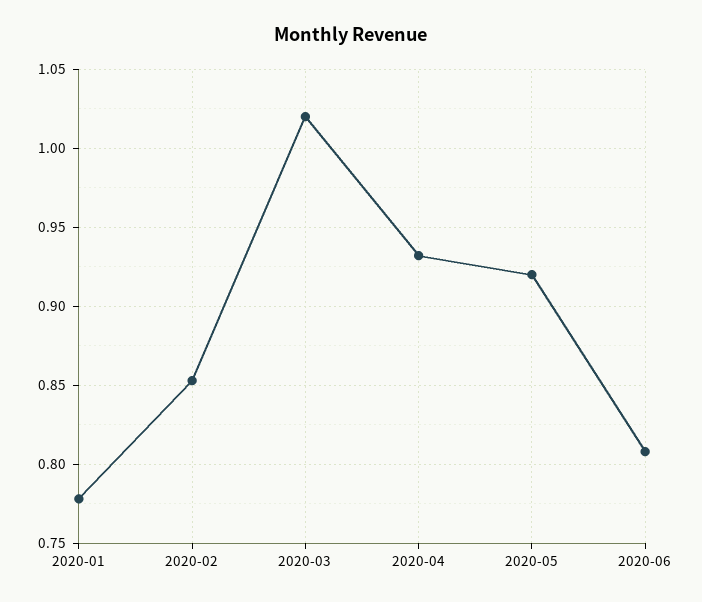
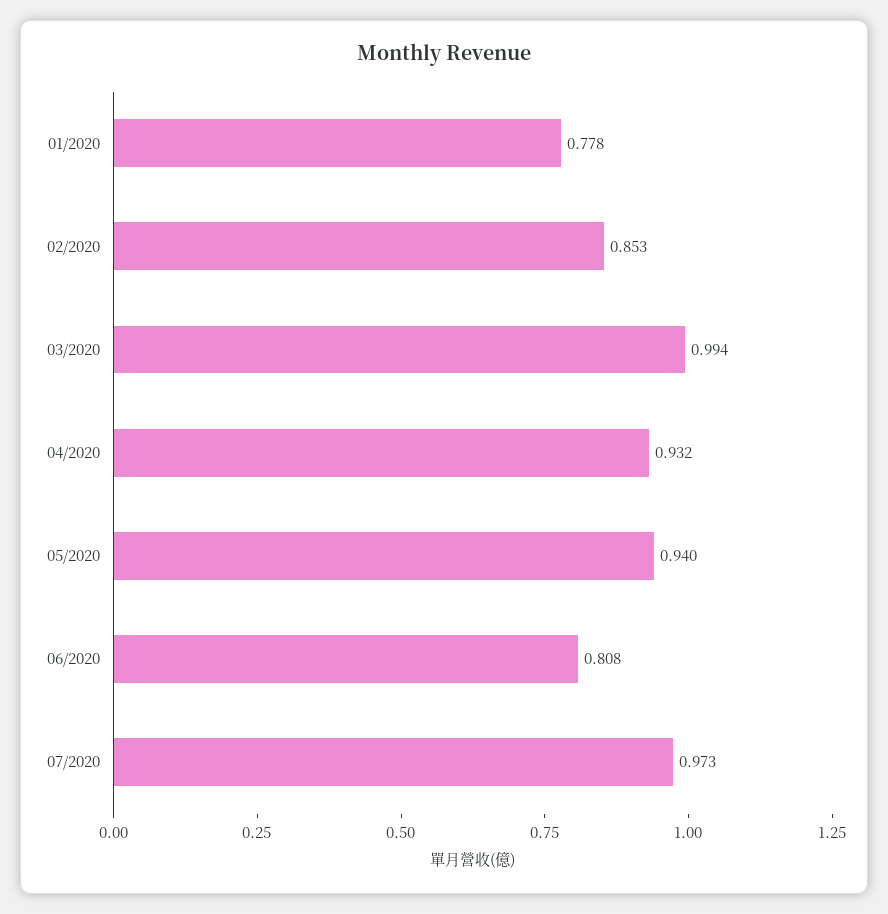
2020-03: 1.02 -> 0.994
2020-05: 0.92 -> 0.94
07/2020: none -> 0.973

